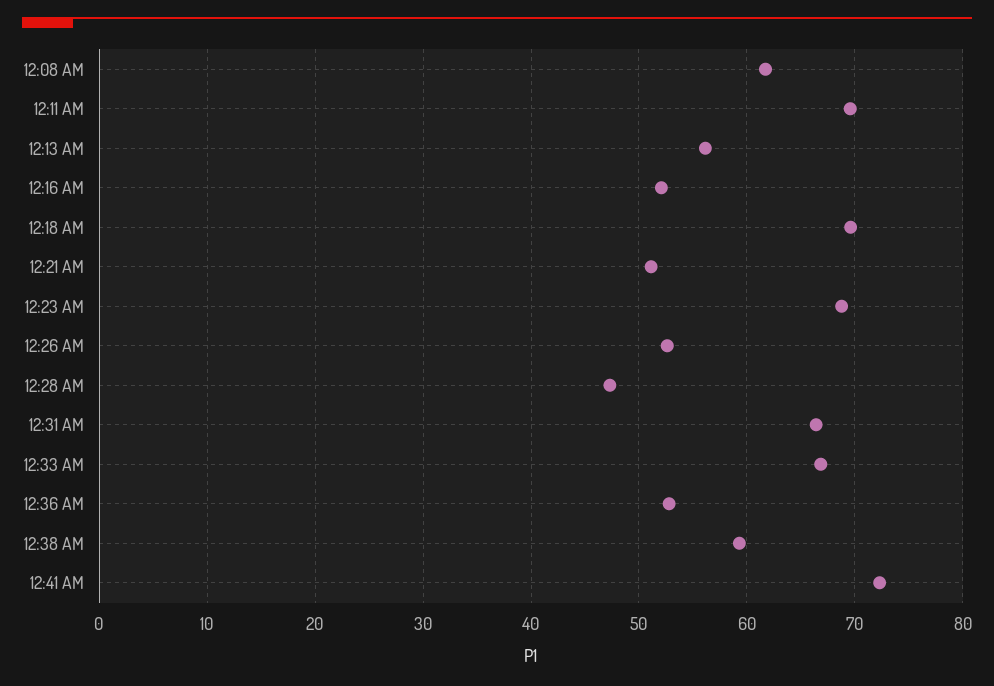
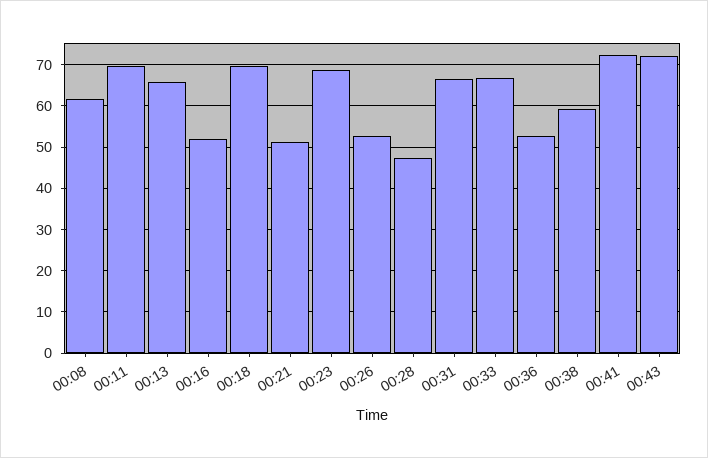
12:13 AM: 56 -> 66
00:43: none -> 72

